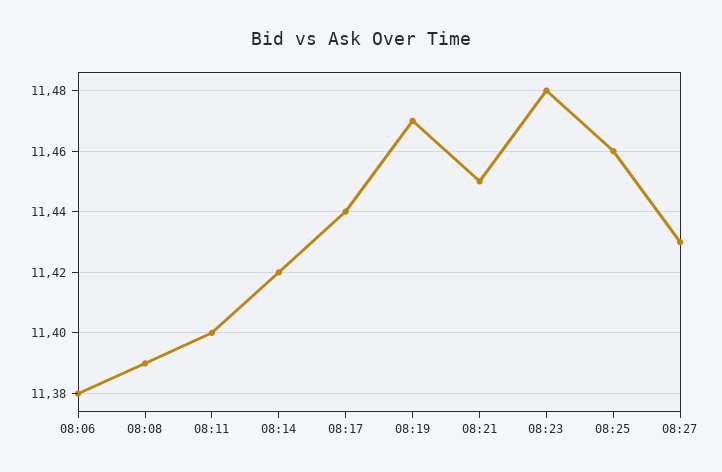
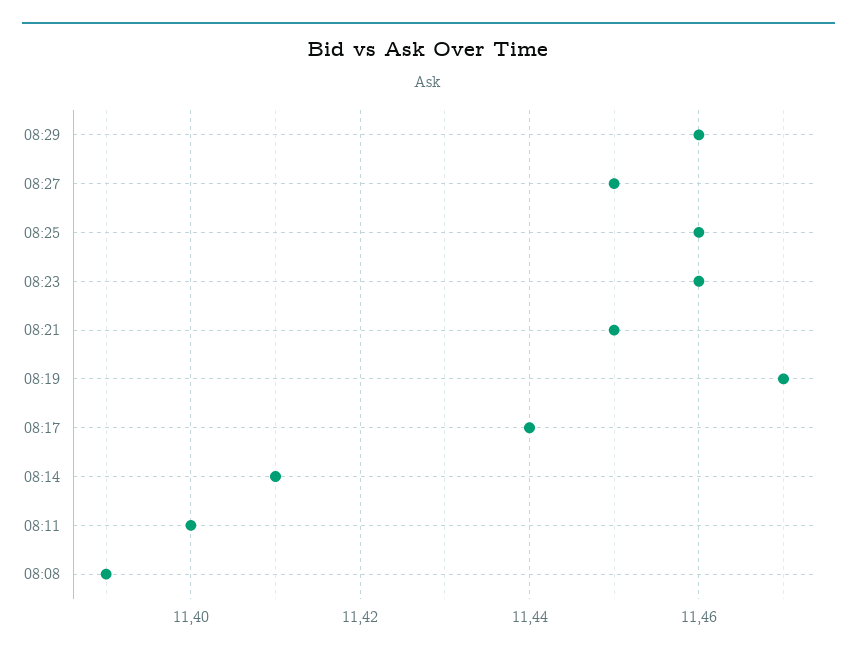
08:06: 11.38 -> none
08:14: 11.42 -> 11.41
08:23: 11.48 -> 11.46
08:27: 11.43 -> 11.45
08:29: none -> 11.46

